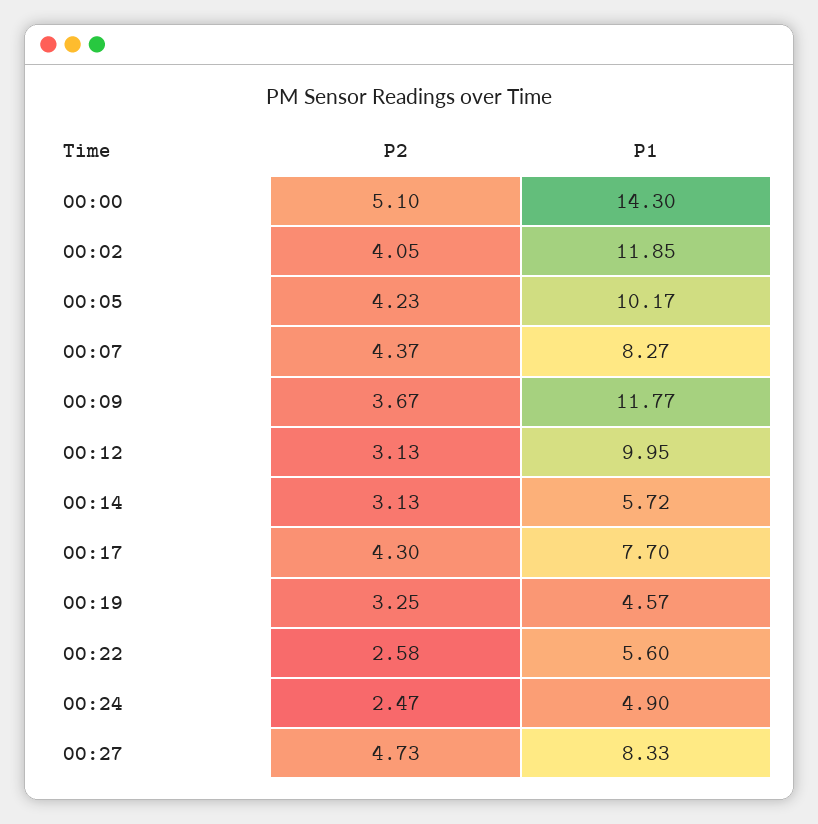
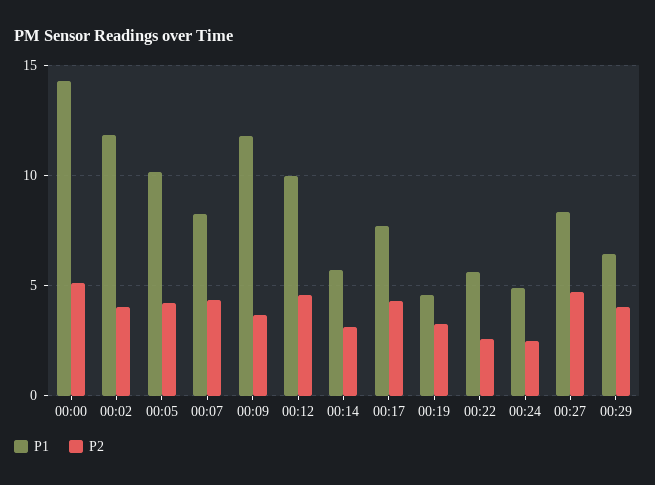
P2, 00:12: 3.13 -> 4.5
P1, 00:29: none -> 6.5
P2, 00:29: none -> 4

